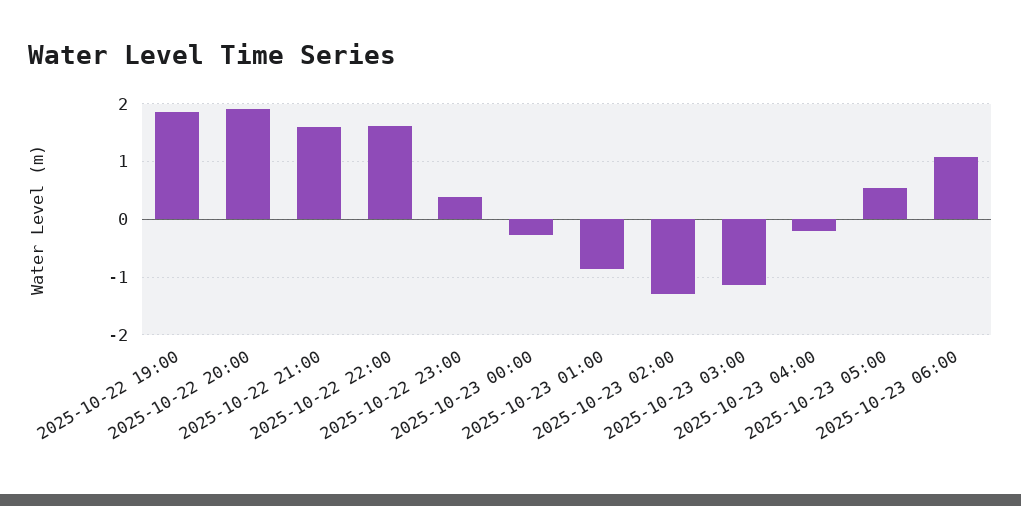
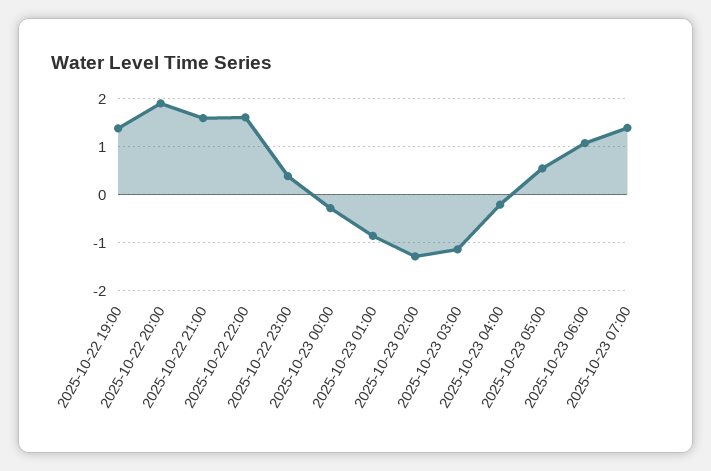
2025-10-22 19:00: 1.8 -> 1.4
2025-10-23 07:00: none -> 1.4

